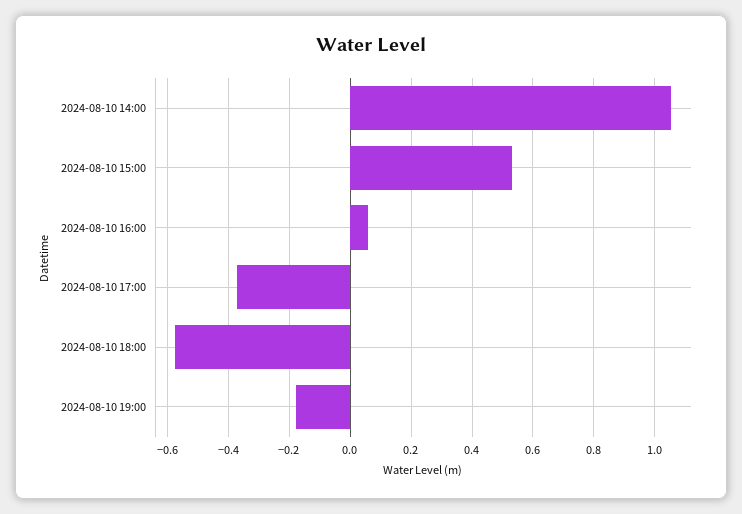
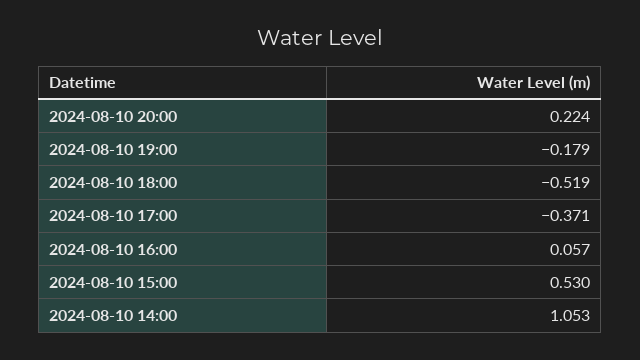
2024-08-10 18:00: -0.58 -> -0.519
2024-08-10 20:00: none -> 0.224

